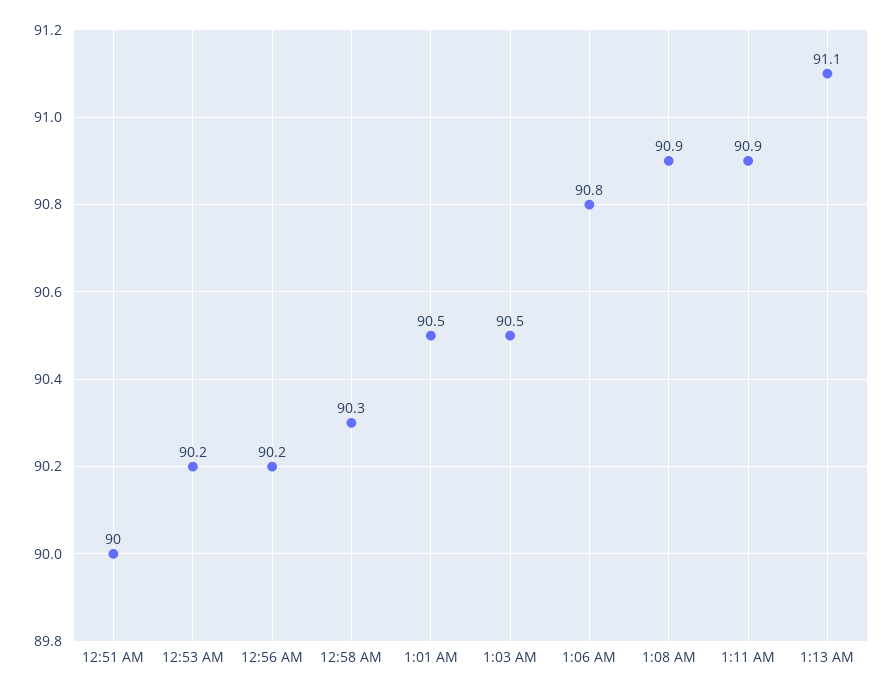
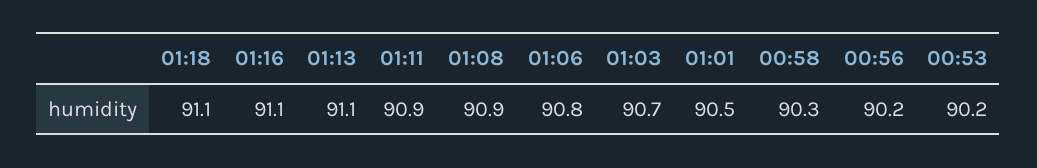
12:51 AM: 90 -> none
1:03 AM: 90.5 -> 90.7
01:18: none -> 91.1
01:16: none -> 91.1

